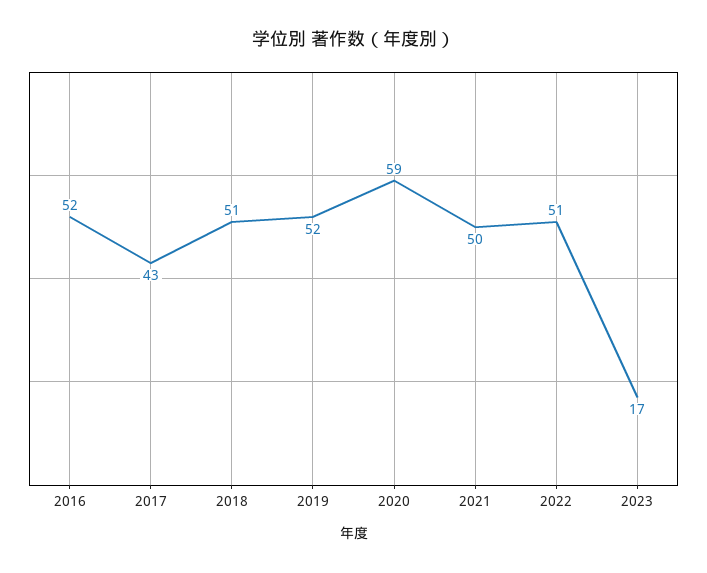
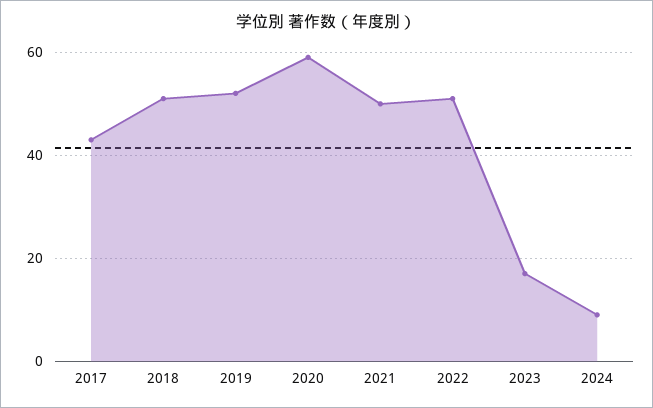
2016: 52 -> none
2024: none -> 10

